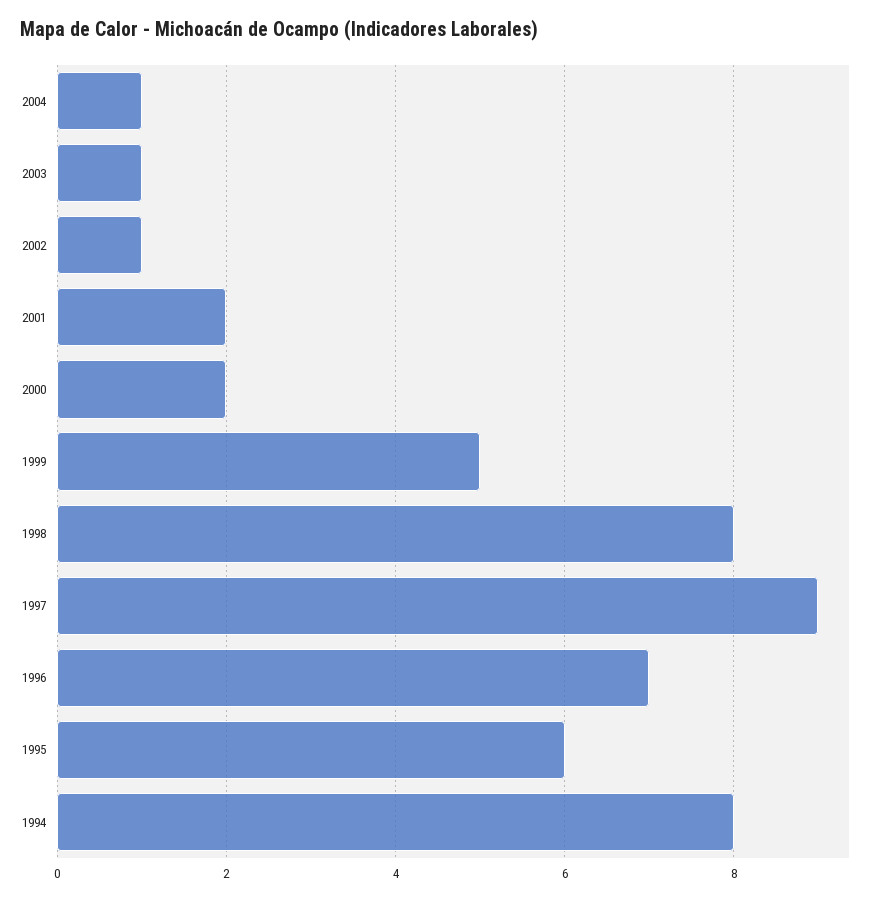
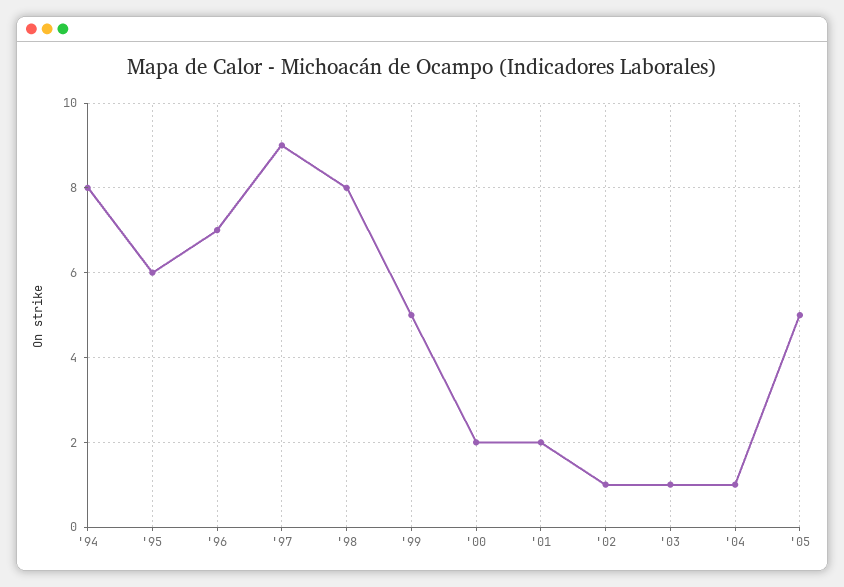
'05: none -> 5

